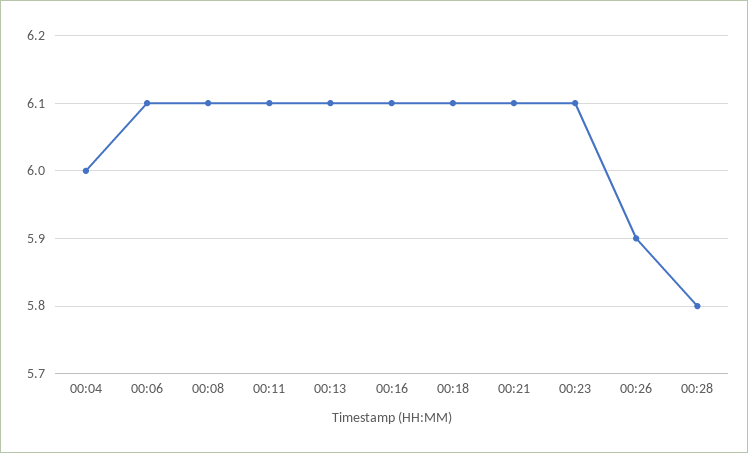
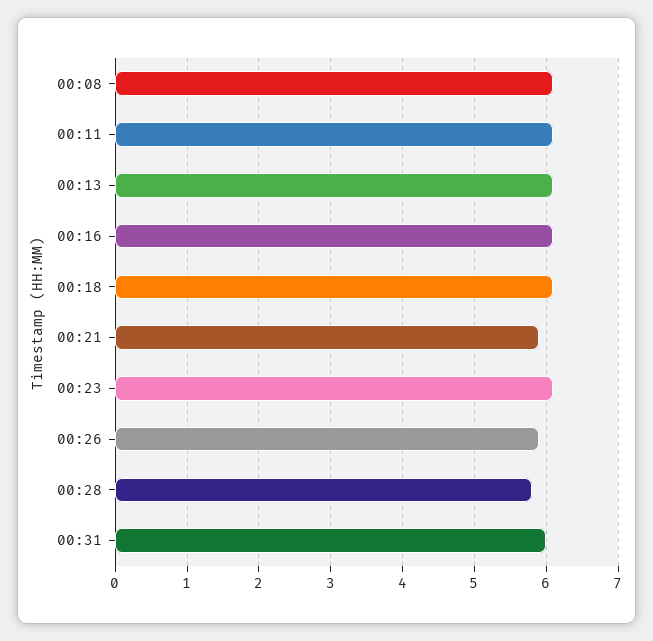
00:04: 6 -> none
00:06: 6.1 -> none
00:21: 6.1 -> 5.9
00:31: none -> 6

